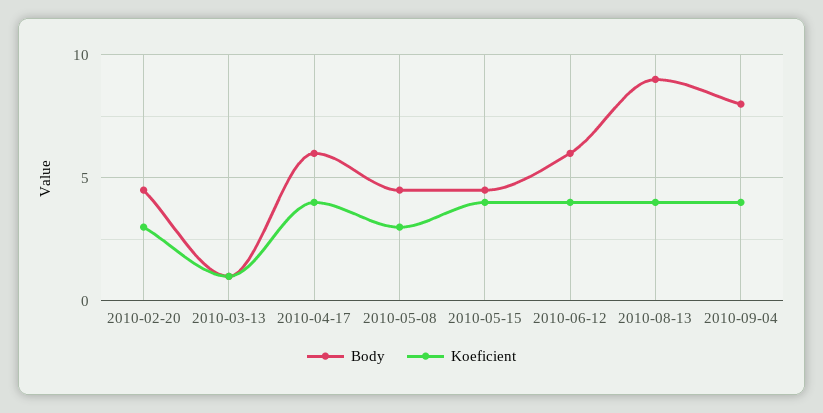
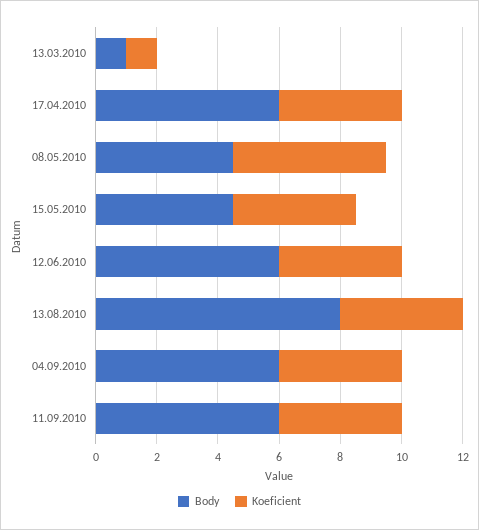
Body, 2010-02-20: 4.5 -> none
Koeficient, 2010-02-20: 3 -> none
Koeficient, 2010-05-08: 3 -> 5
Body, 2010-08-13: 9 -> 8
Body, 2010-09-04: 8 -> 6
Body, 11.09.2010: none -> 6
Koeficient, 11.09.2010: none -> 4

